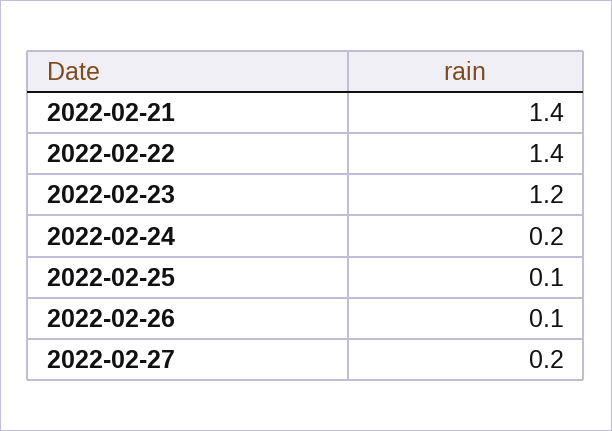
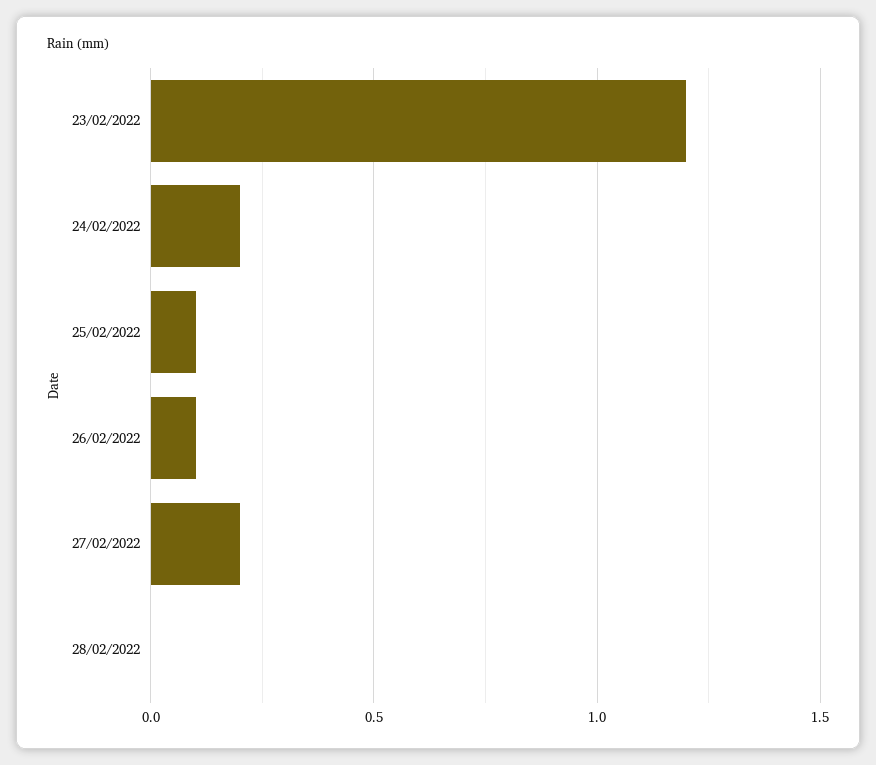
2022-02-21: 1.4 -> none
2022-02-22: 1.4 -> none
28/02/2022: none -> 0

